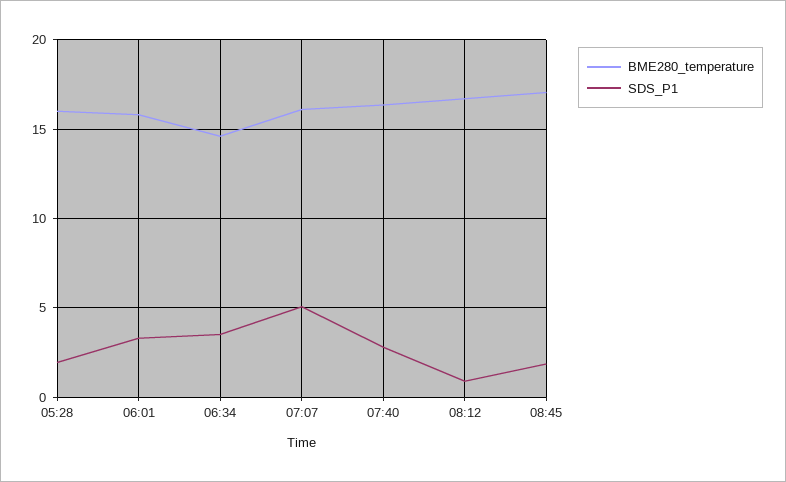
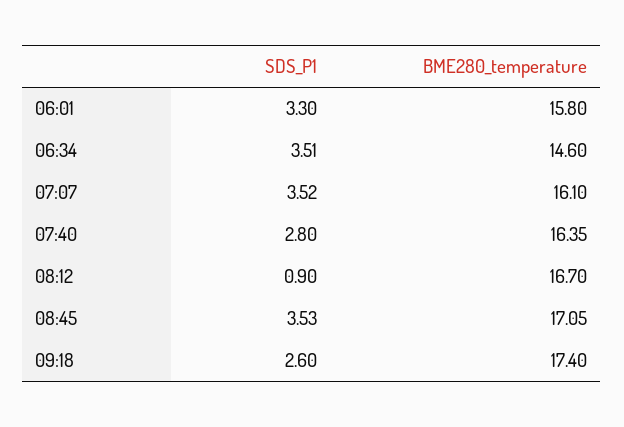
BME280_temperature, 05:28: 16 -> none
SDS_P1, 05:28: 2 -> none
SDS_P1, 07:07: 5 -> 3.52
SDS_P1, 08:45: 2 -> 3.53
SDS_P1, 09:18: none -> 2.6
BME280_temperature, 09:18: none -> 17.4

